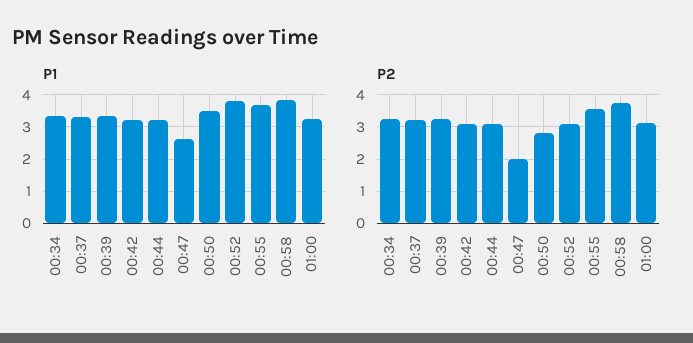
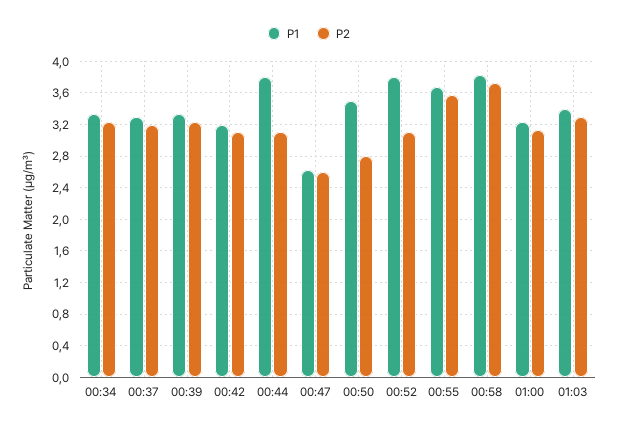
P1, 00:44: 3.2 -> 3.8
P2, 00:47: 2 -> 2.6
P1, 01:03: none -> 3.4
P2, 01:03: none -> 3.3

